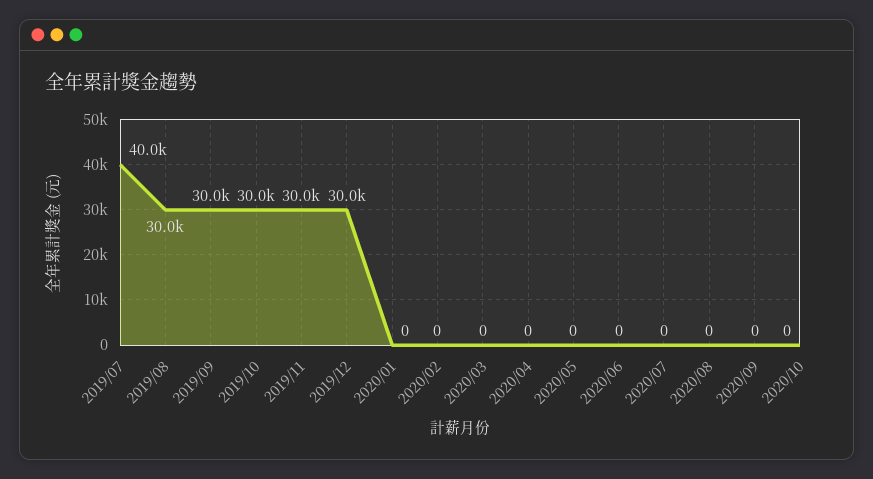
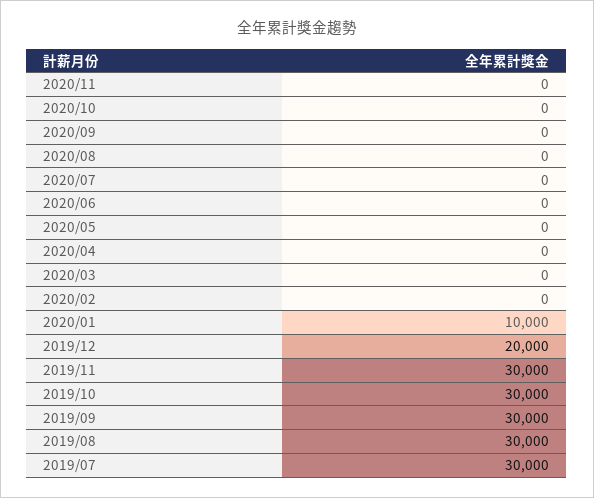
2019/07: 40000 -> 30000
2019/12: 30000 -> 20000
2020/01: 0 -> 10000
2020/11: none -> 0

